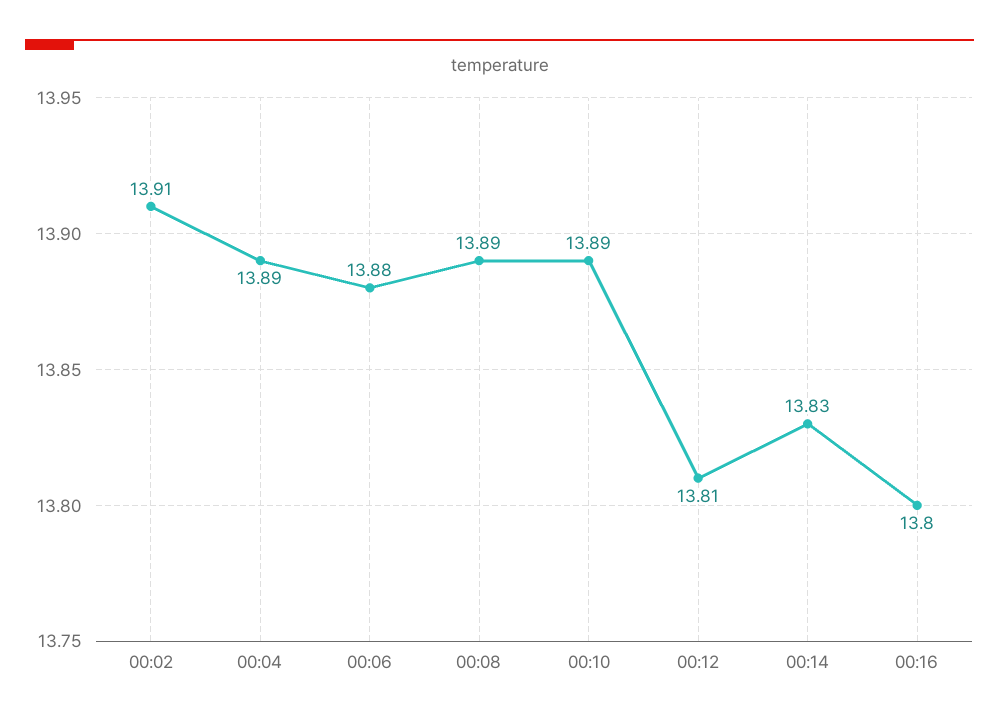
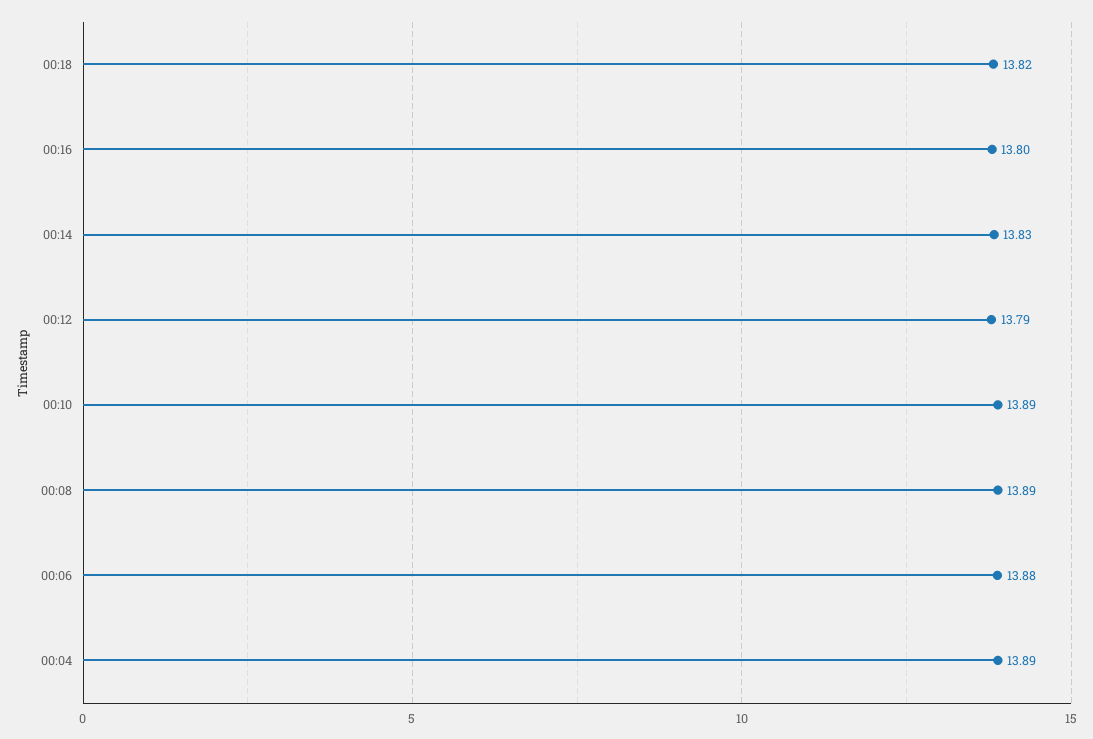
00:02: 13.91 -> none
00:12: 13.81 -> 13.79
00:18: none -> 13.82

